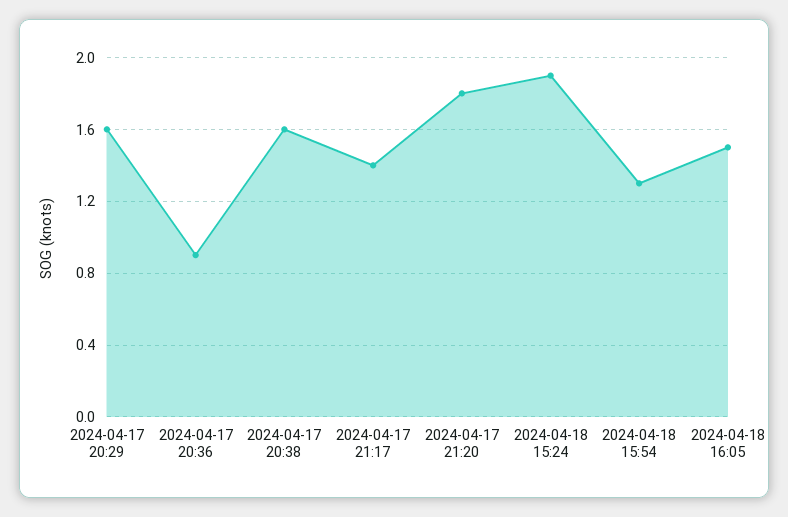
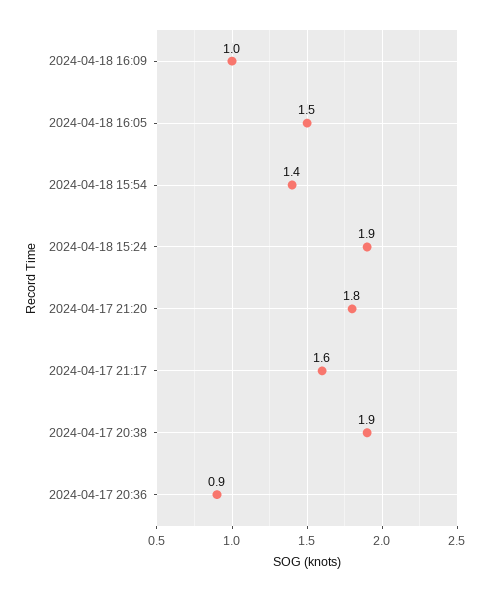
2024-04-17 20:29: 1.6 -> none
2024-04-17 20:38: 1.6 -> 1.9
2024-04-17 21:17: 1.4 -> 1.6
2024-04-18 15:54: 1.3 -> 1.4
2024-04-18 16:09: none -> 1

